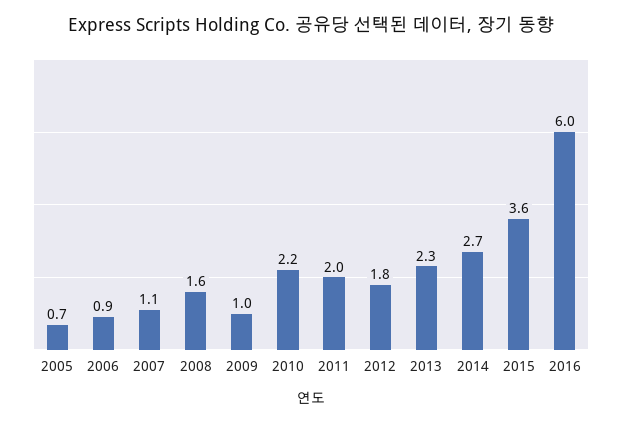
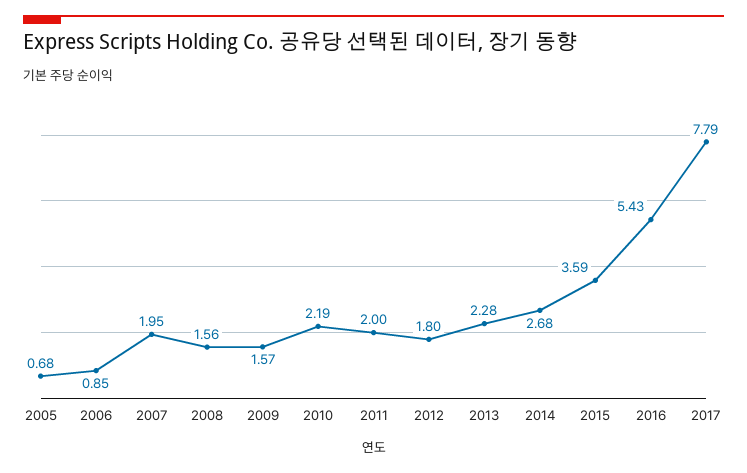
2007: 1.1 -> 1.95
2009: 1 -> 1.57
2016: 6 -> 5.43
2017: none -> 7.79

